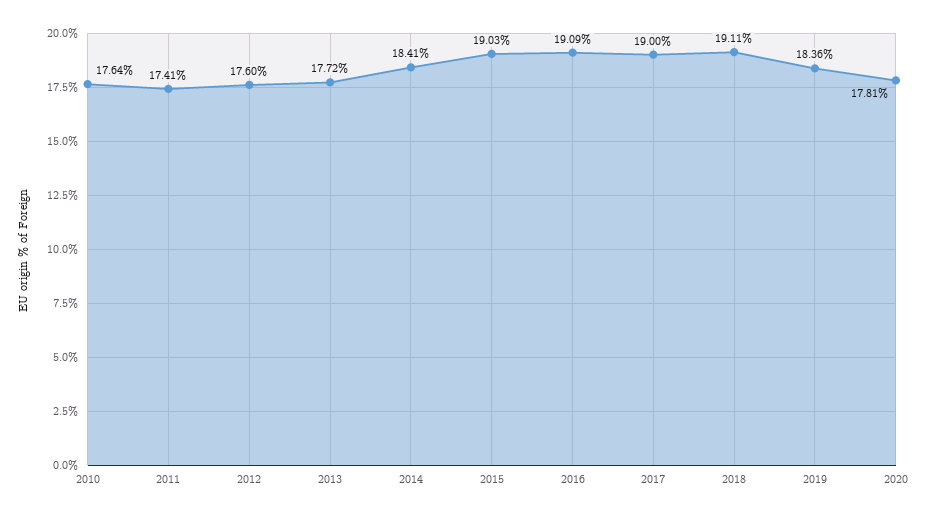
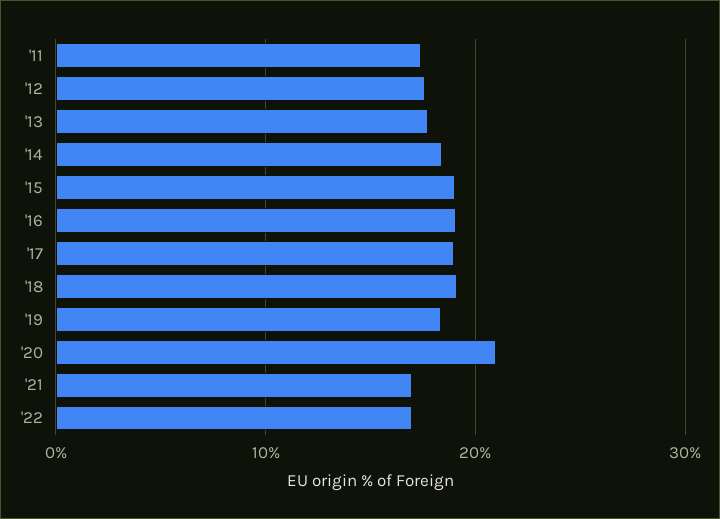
2010: 17.64 -> none
2020: 17.81 -> 21
'21: none -> 17
'22: none -> 17

